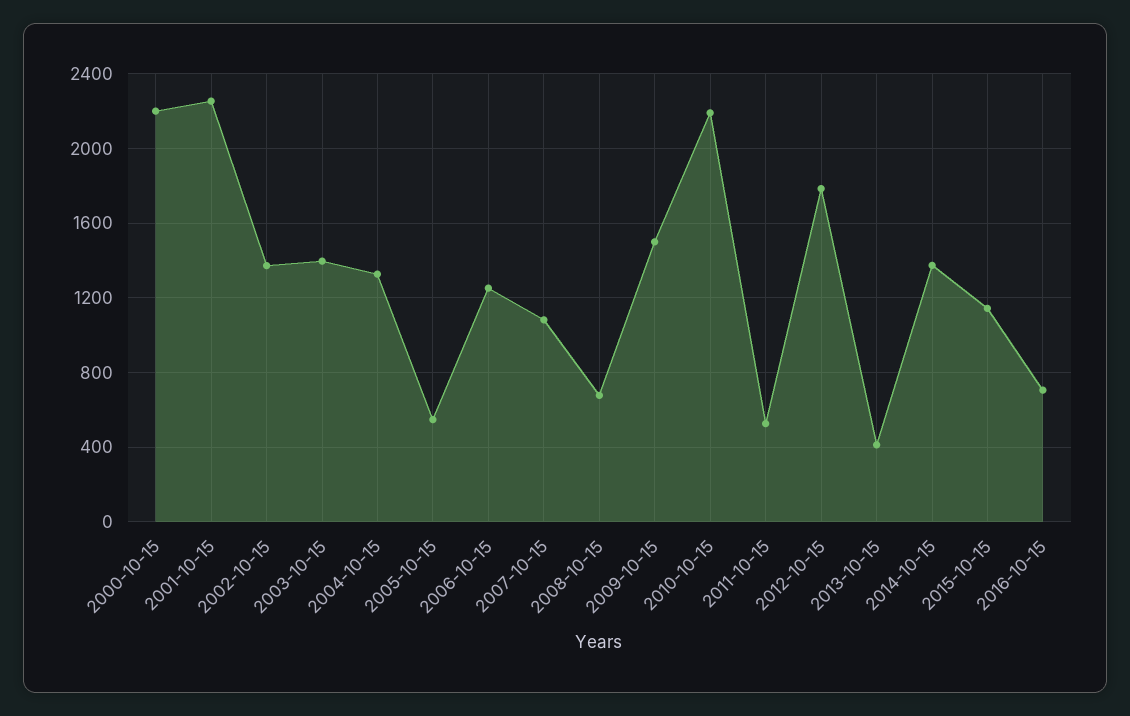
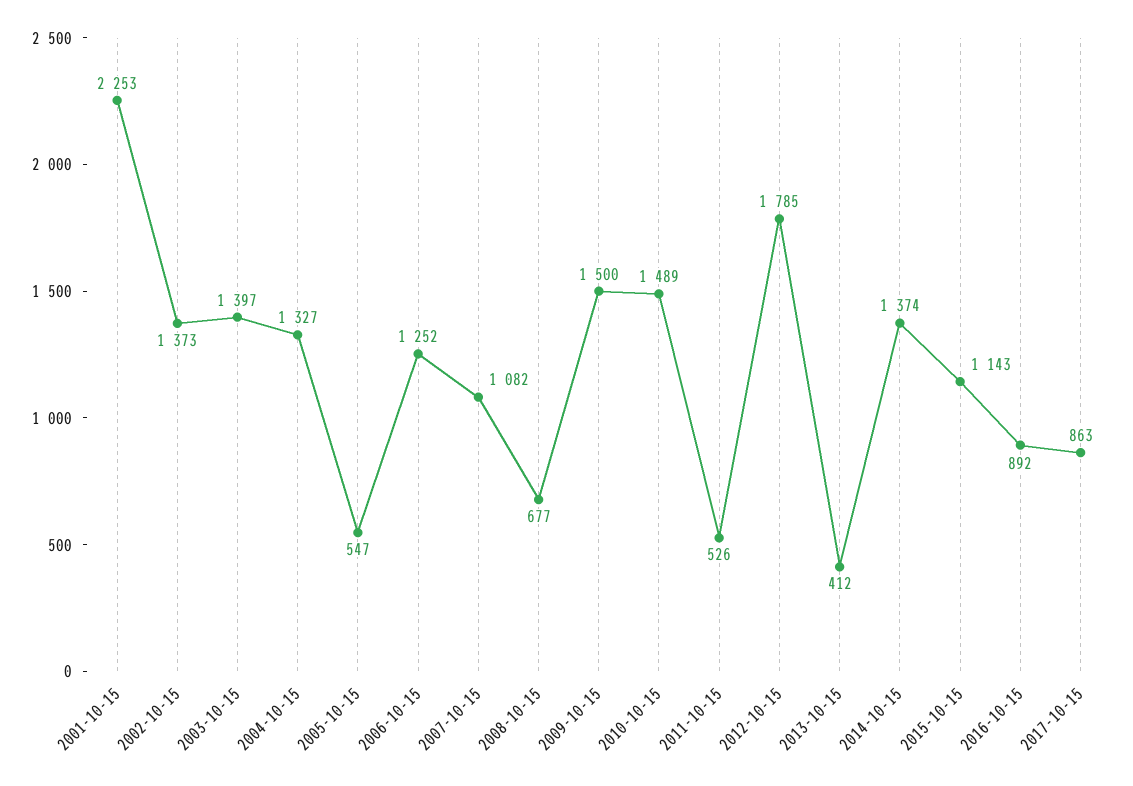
2000-10-15: 2200 -> none
2010-10-15: 2200 -> 1489
2016-10-15: 700 -> 892
2017-10-15: none -> 863

